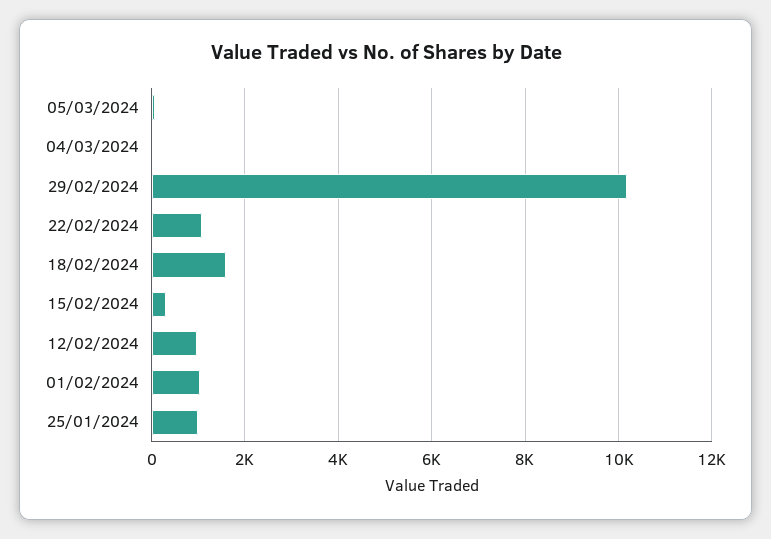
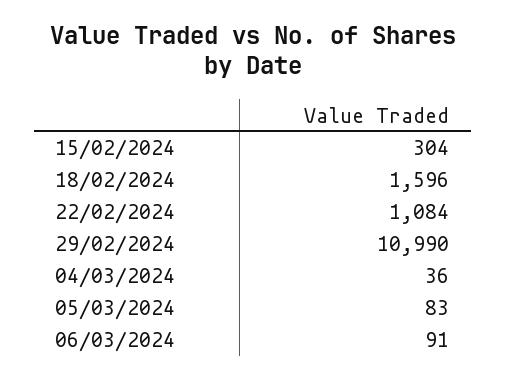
29/02/2024: 10200 -> 10990
12/02/2024: 1000 -> none
01/02/2024: 1000 -> none
25/01/2024: 1000 -> none
06/03/2024: none -> 91

